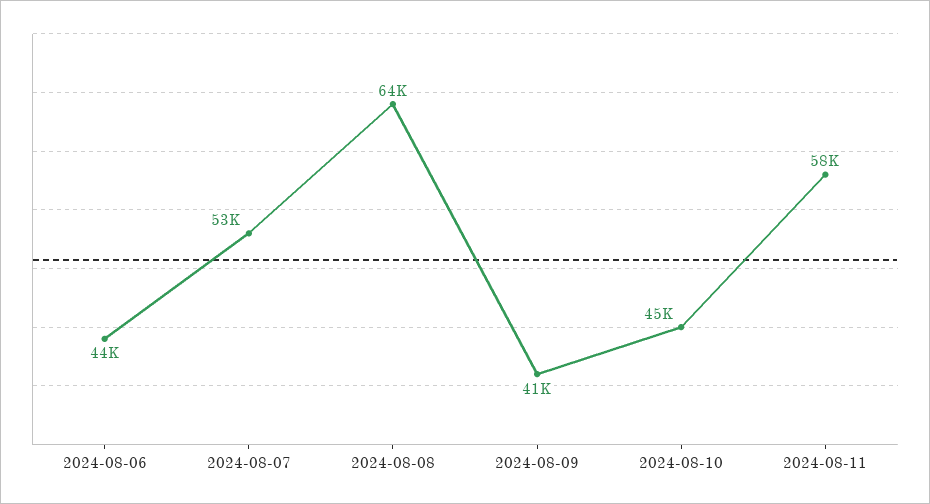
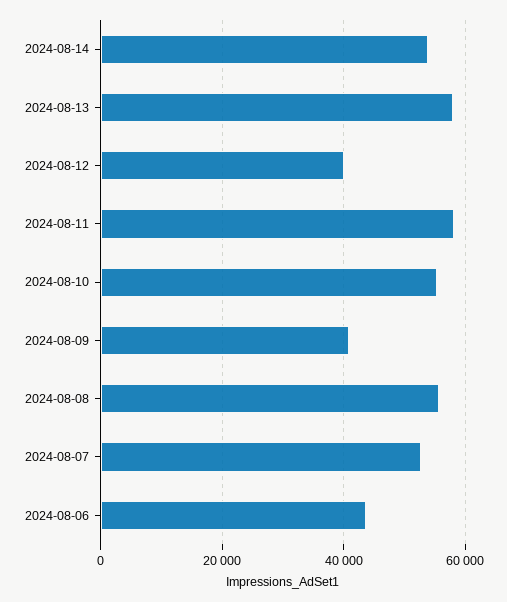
2024-08-08: 64000 -> 56000
2024-08-10: 45000 -> 56000
2024-08-14: none -> 54000
2024-08-13: none -> 58000
2024-08-12: none -> 40000

